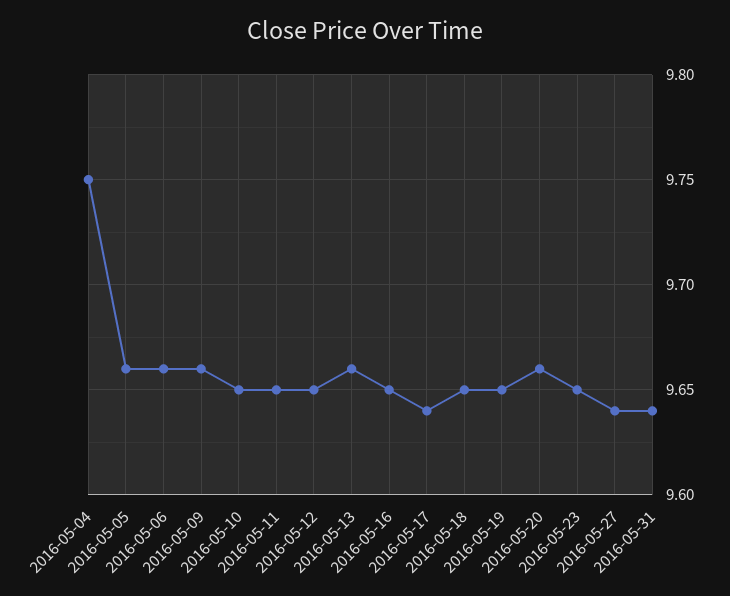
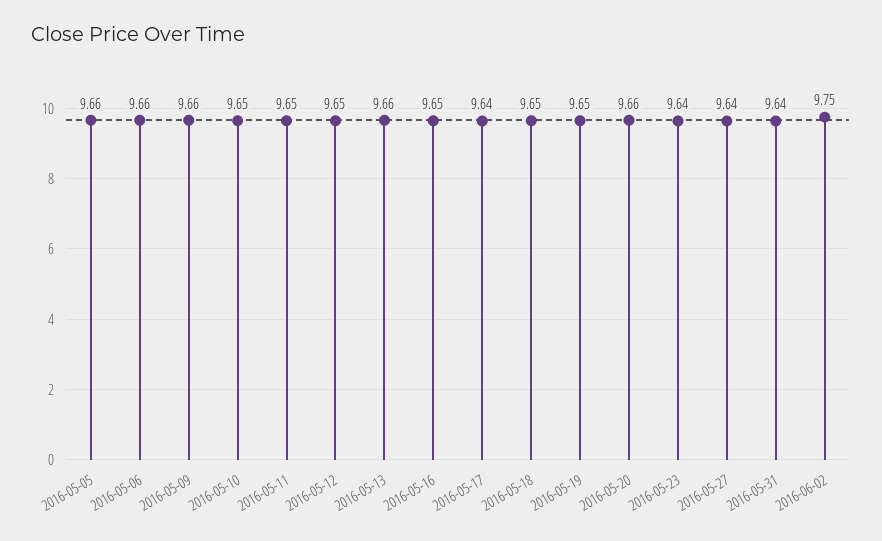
2016-05-04: 9.75 -> none
2016-05-23: 9.65 -> 9.64
2016-06-02: none -> 9.75

